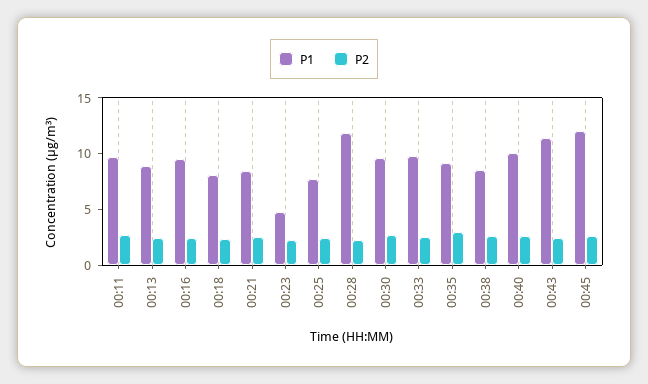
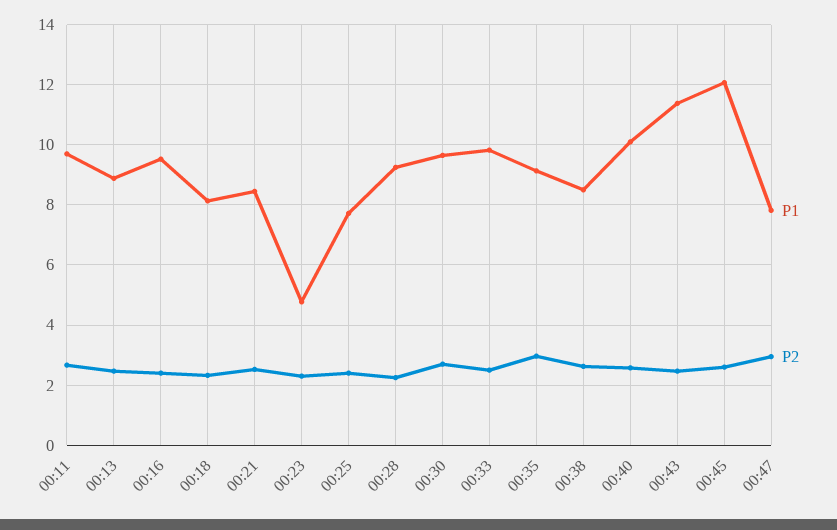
P1, 00:28: 12 -> 9.2
P1, 00:47: none -> 7.8
P2, 00:47: none -> 3

